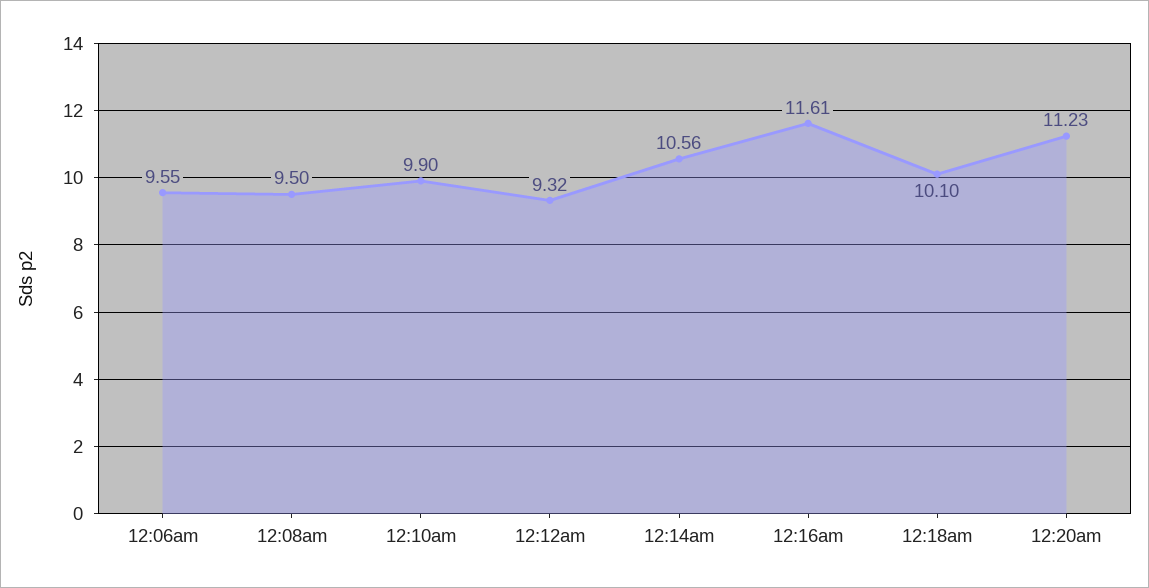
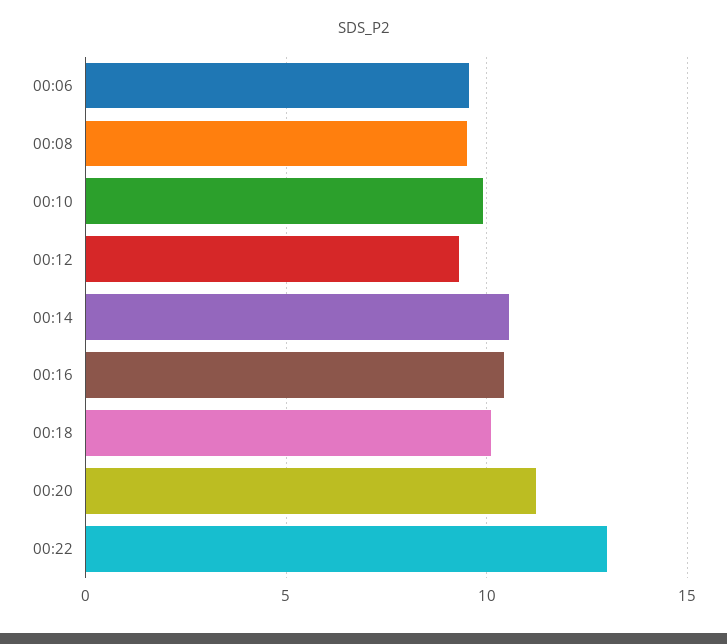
12:16am: 11.61 -> 10.5
00:22: none -> 13

